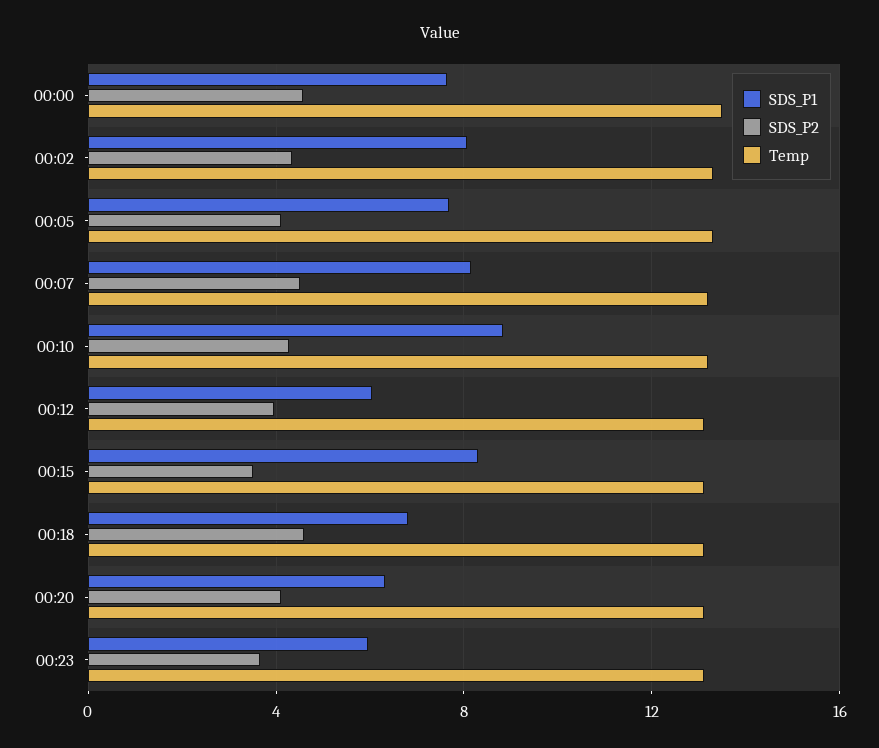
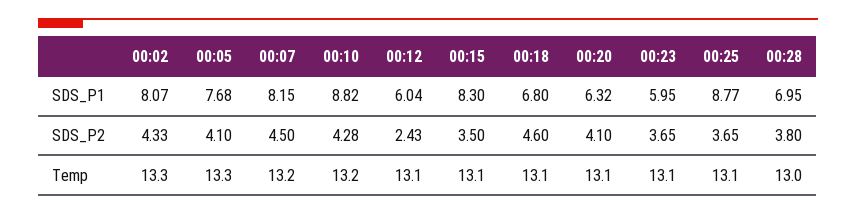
SDS_P1, 00:00: 7.5 -> none
SDS_P2, 00:00: 4.5 -> none
Temp, 00:00: 13.5 -> none
SDS_P2, 00:12: 4 -> 2.43
SDS_P1, 00:25: none -> 8.77
SDS_P1, 00:28: none -> 6.95
SDS_P2, 00:25: none -> 3.65
SDS_P2, 00:28: none -> 3.8
Temp, 00:25: none -> 13.1
Temp, 00:28: none -> 13

